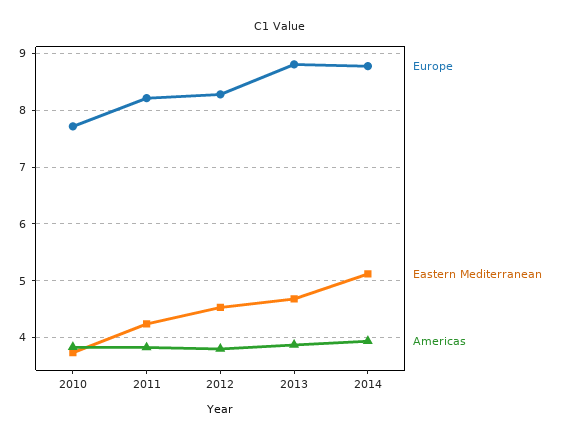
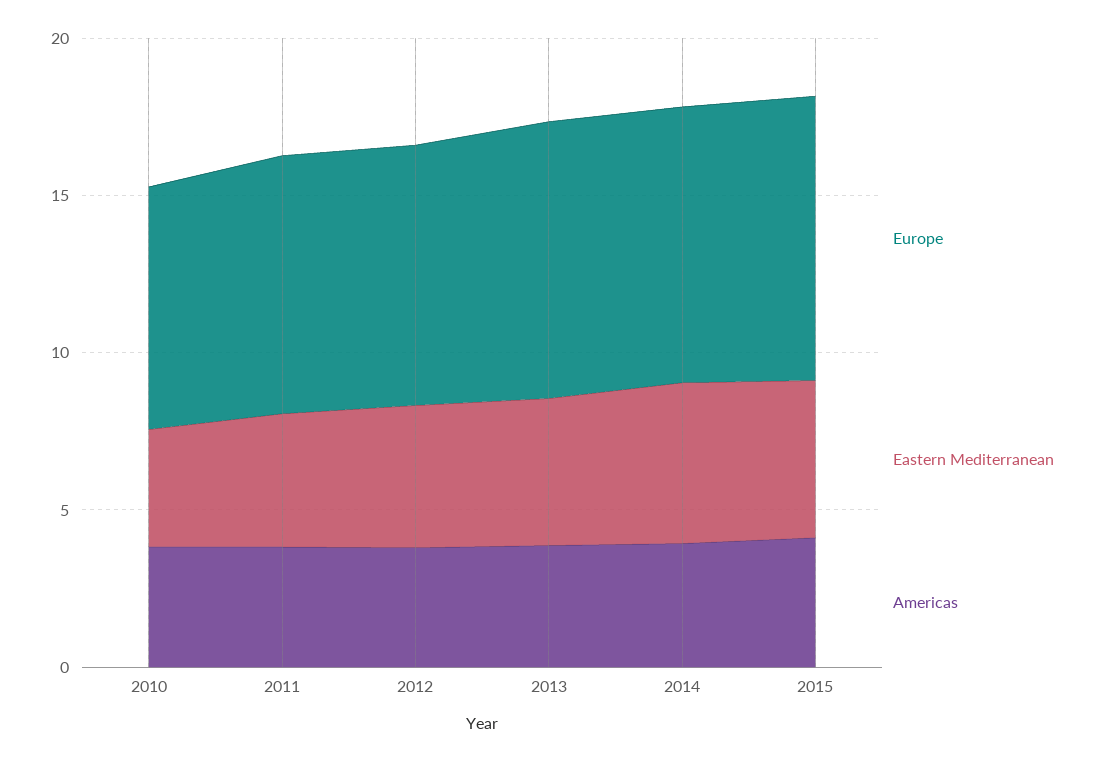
Europe, 2015: none -> 9
Eastern Mediterranean, 2015: none -> 5
Americas, 2015: none -> 4

